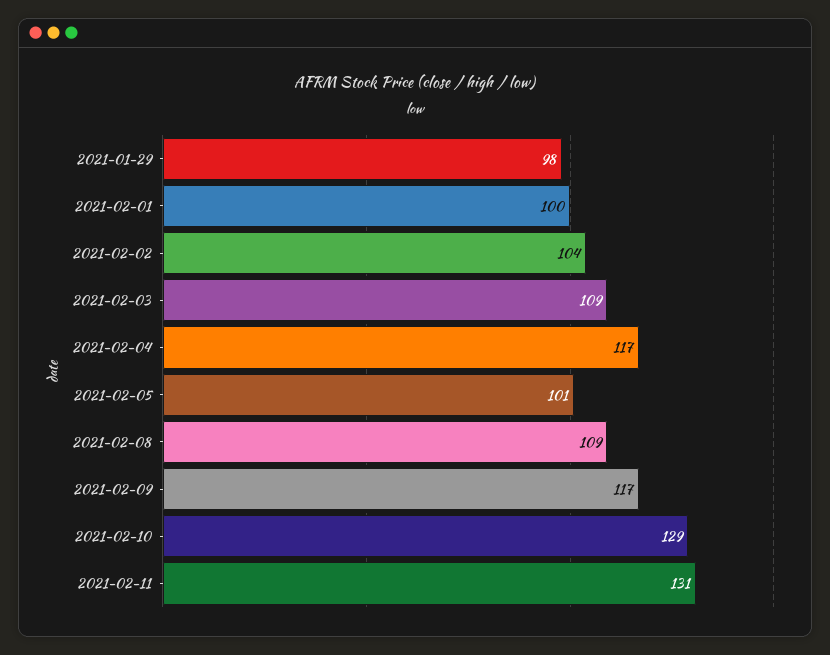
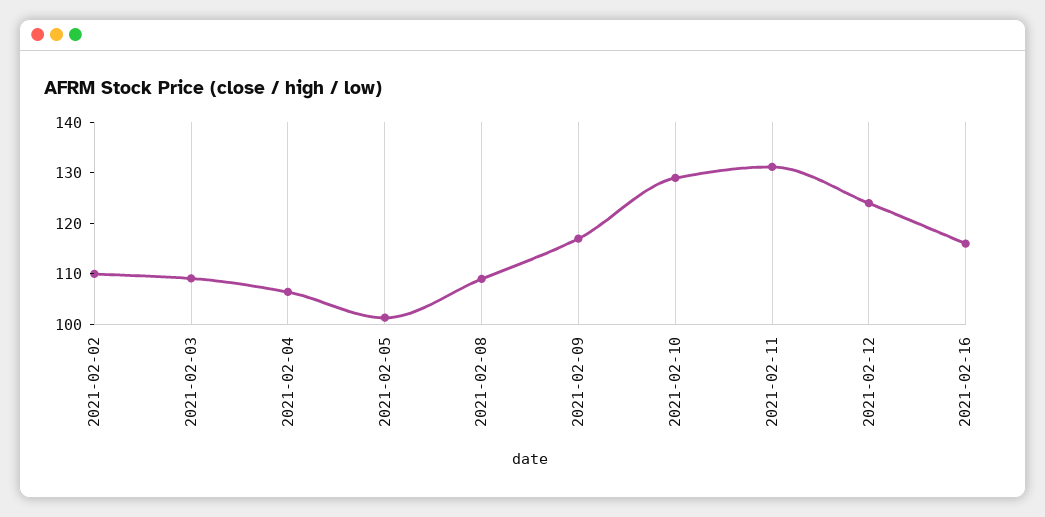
2021-01-29: 98 -> none
2021-02-01: 100 -> none
2021-02-02: 104 -> 110
2021-02-04: 117 -> 106
2021-02-12: none -> 124
2021-02-16: none -> 116

